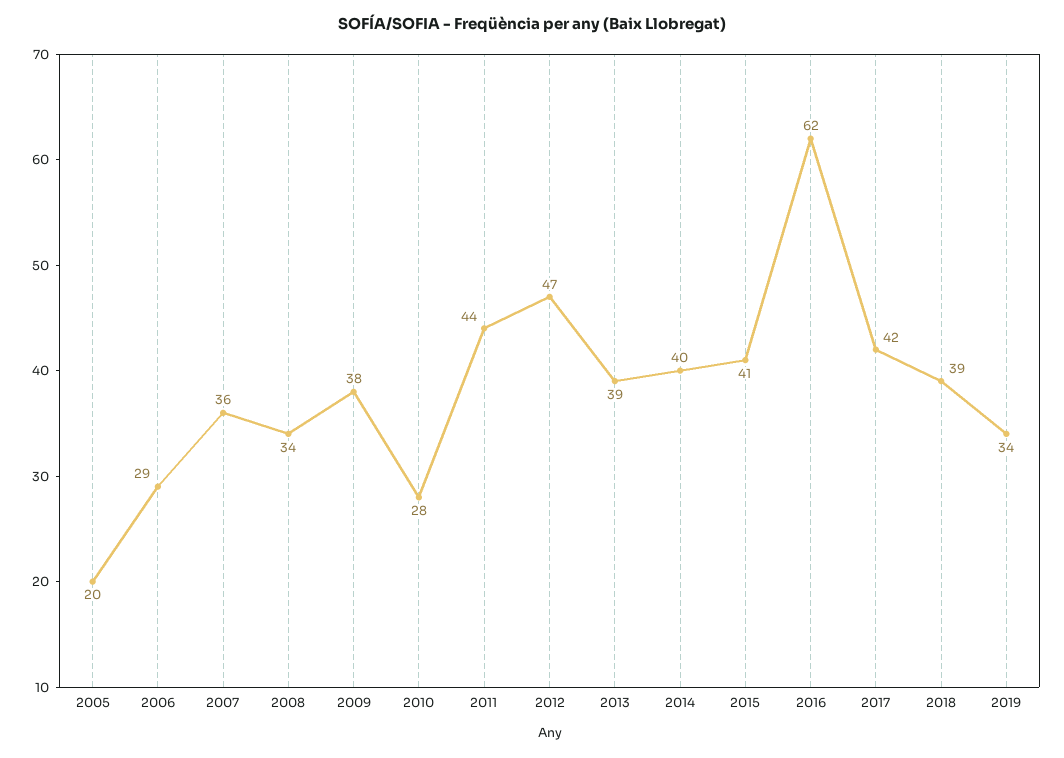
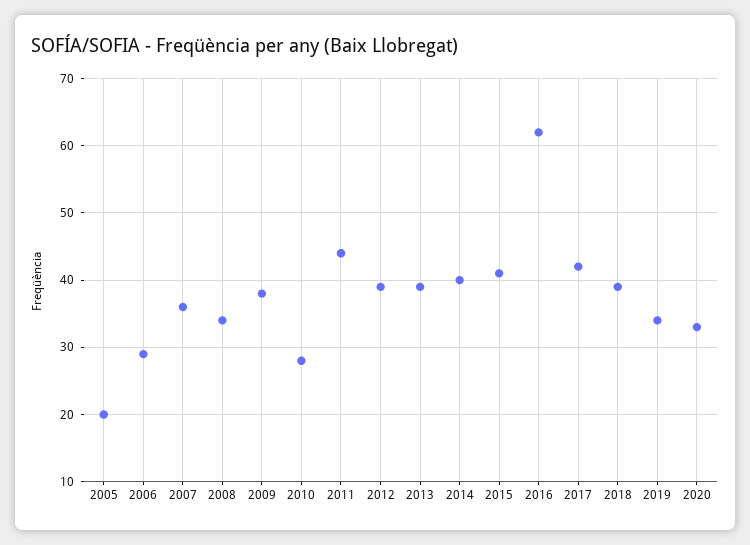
2012: 47 -> 39
2020: none -> 33

